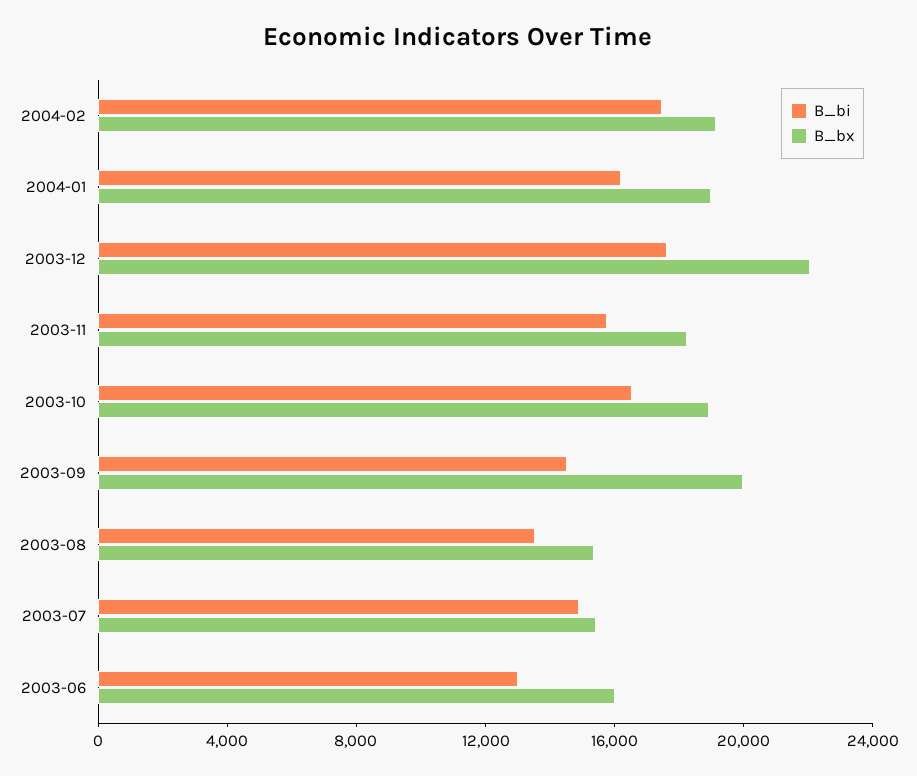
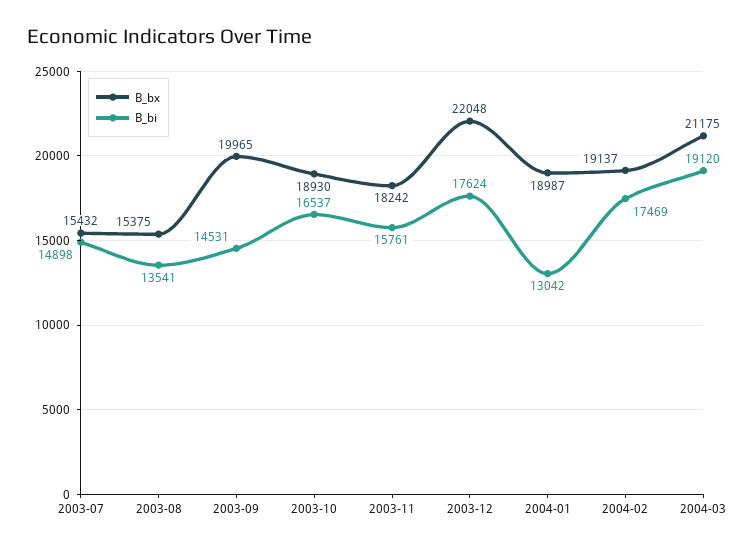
B_bi, 2004-01: 16000 -> 13042
B_bi, 2003-06: 13000 -> none
B_bx, 2003-06: 16000 -> none
B_bx, 2004-03: none -> 21175
B_bi, 2004-03: none -> 19120

